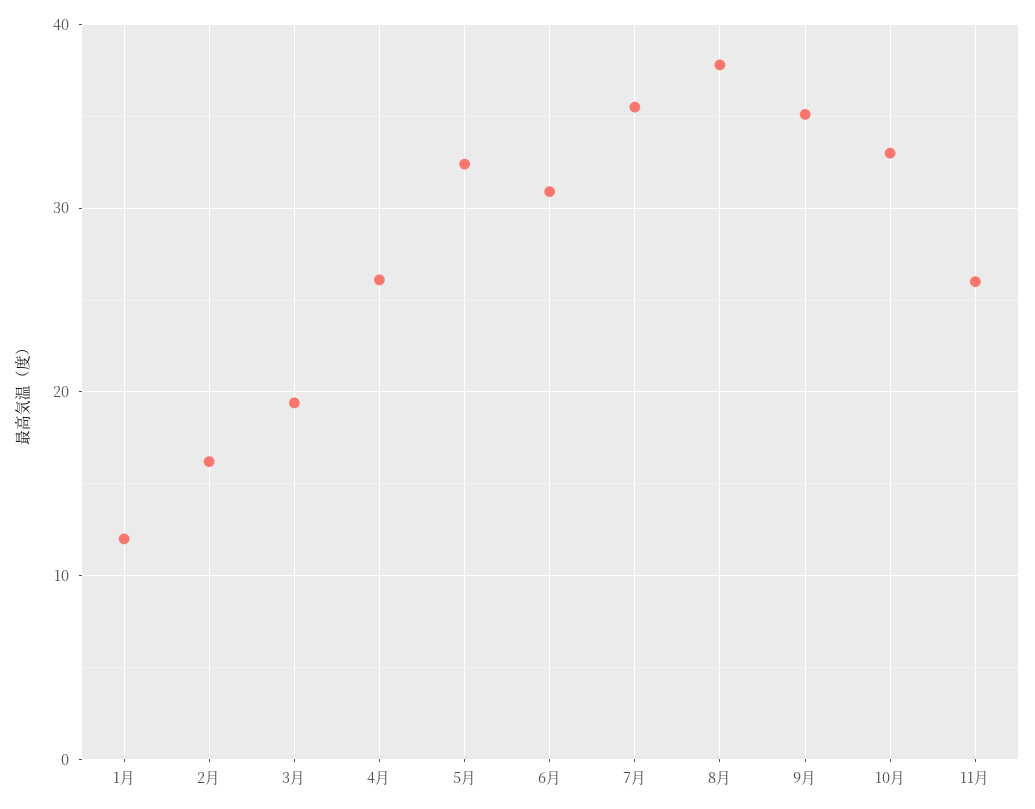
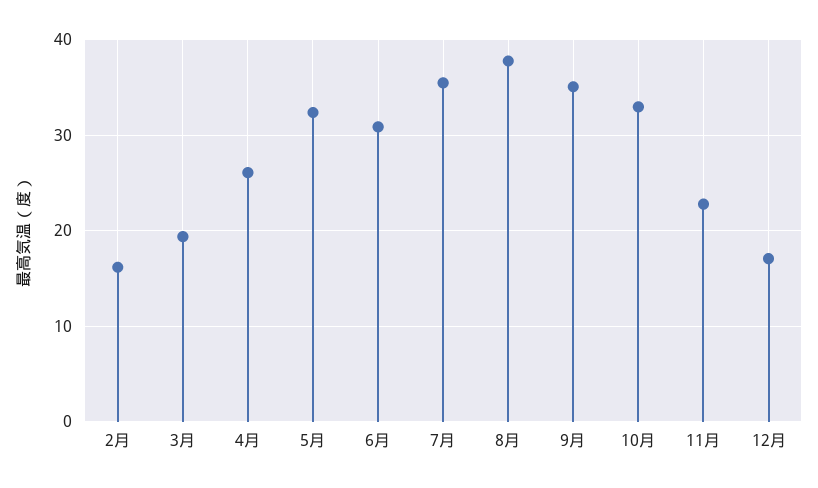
1月: 12 -> none
11月: 26 -> 23
12月: none -> 17

